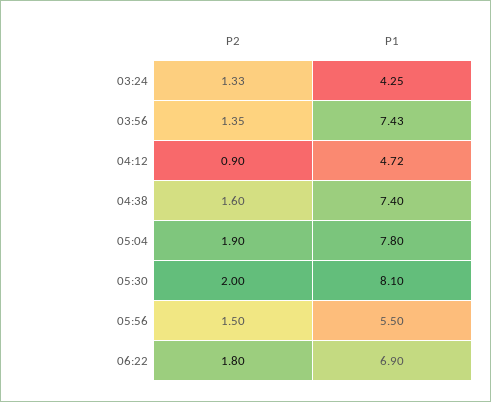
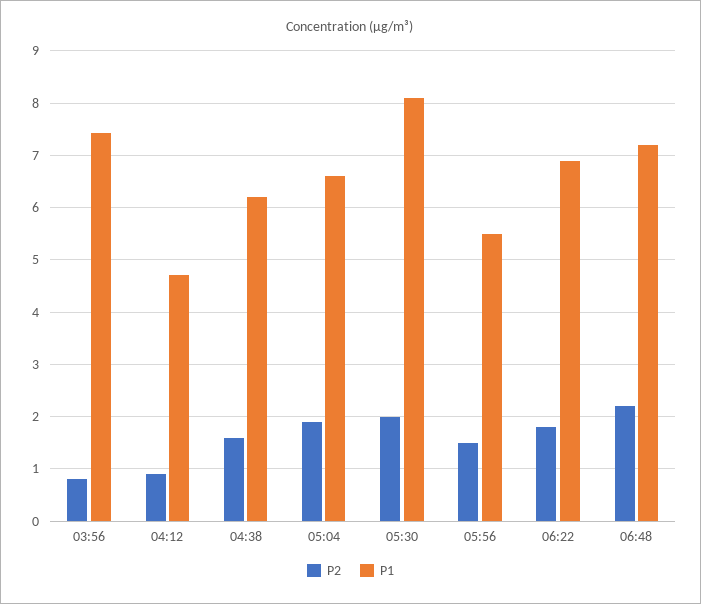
P2, 03:24: 1.33 -> none
P1, 03:24: 4.25 -> none
P2, 03:56: 1.35 -> 0.8
P1, 04:38: 7.4 -> 6.2
P1, 05:04: 7.8 -> 6.6
P2, 06:48: none -> 2.2
P1, 06:48: none -> 7.2

